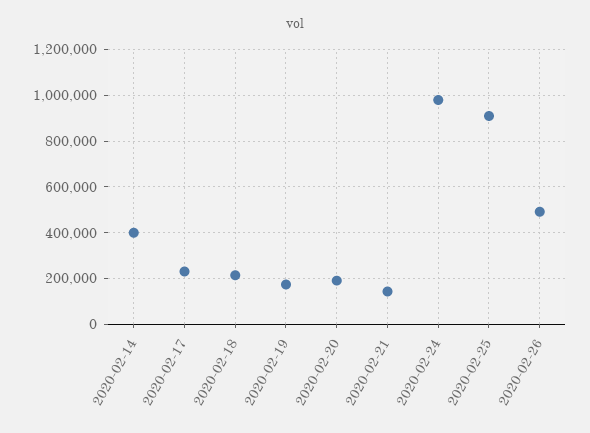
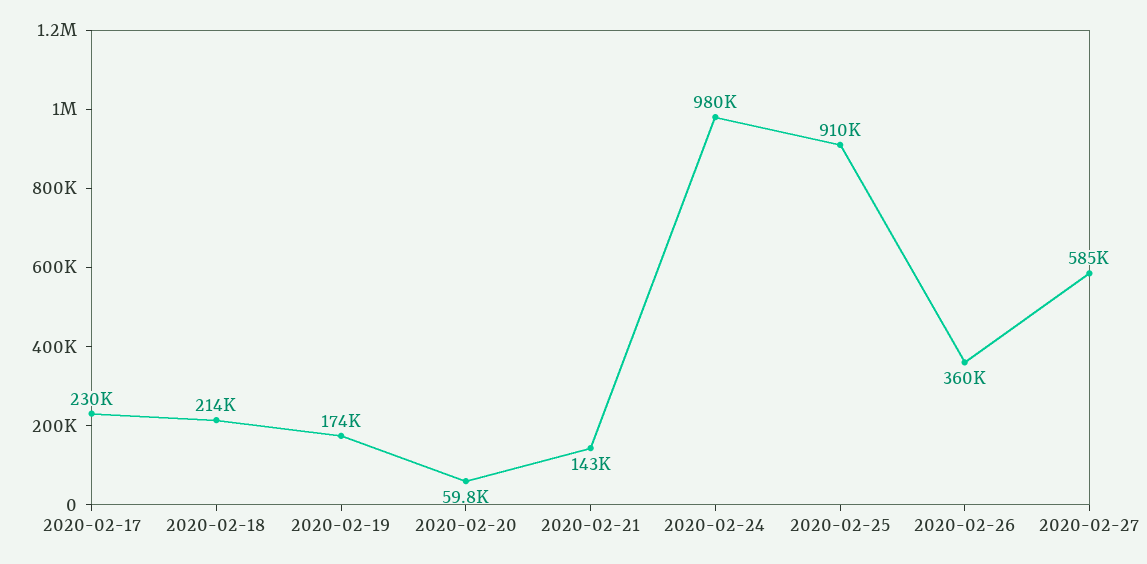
2020-02-14: 400000 -> none
2020-02-20: 200000 -> 59800
2020-02-26: 500000 -> 360000
2020-02-27: none -> 585000

